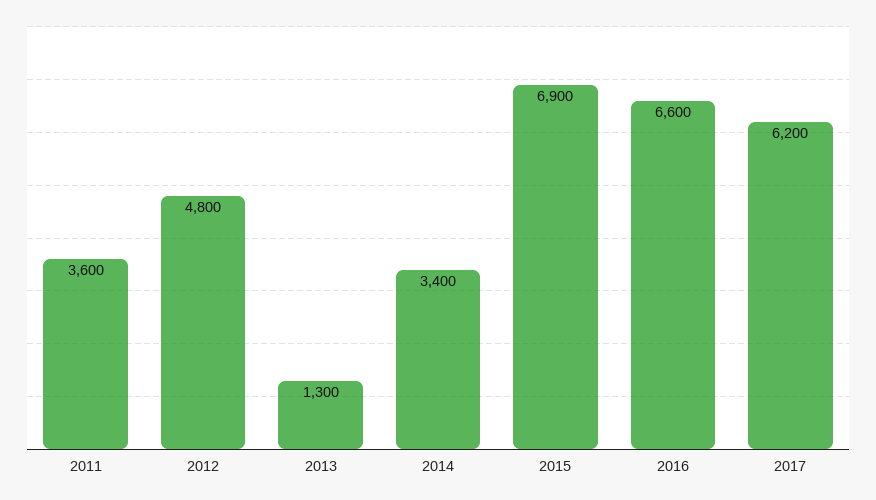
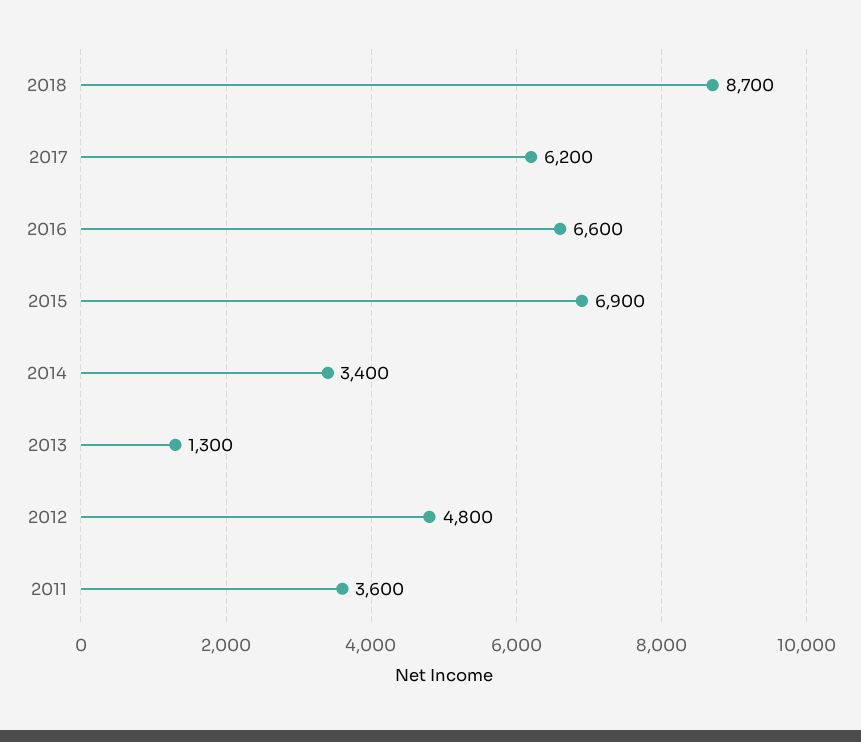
2018: none -> 8700

